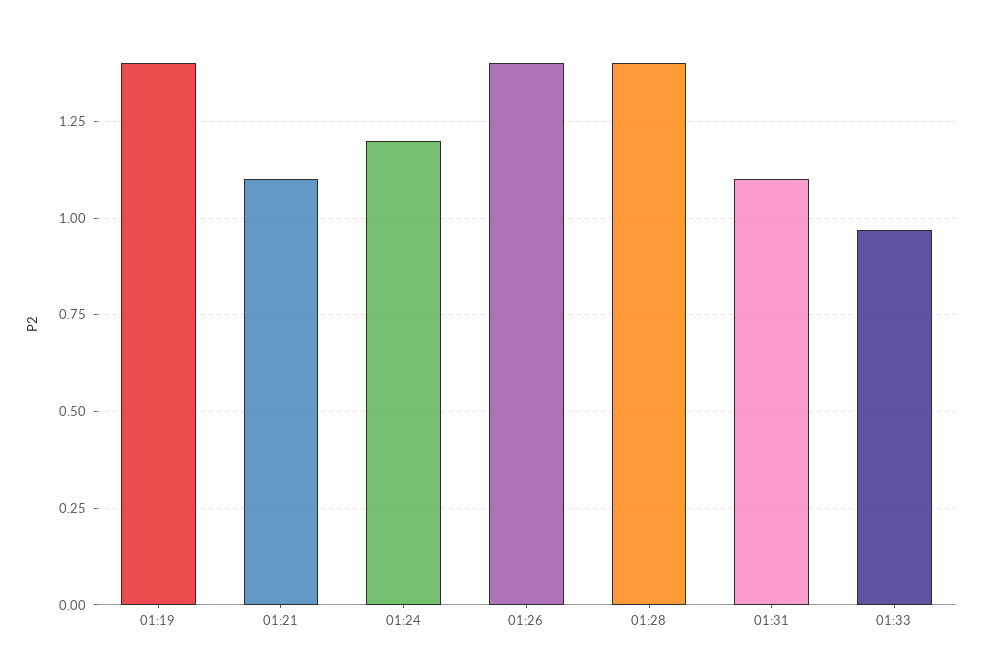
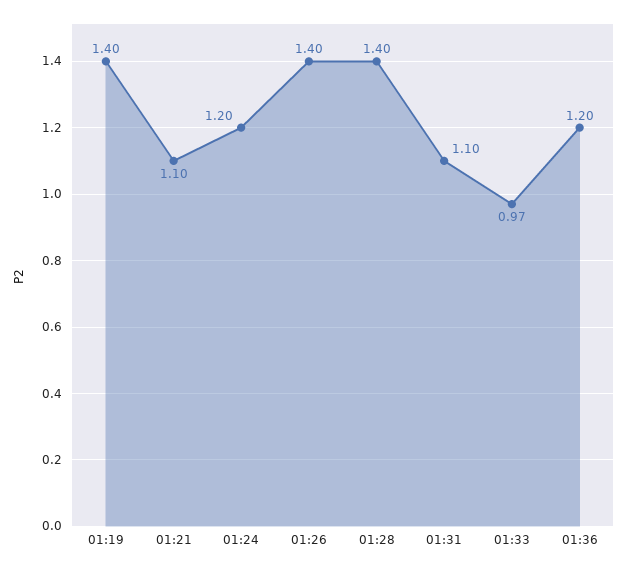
01:36: none -> 1.2

